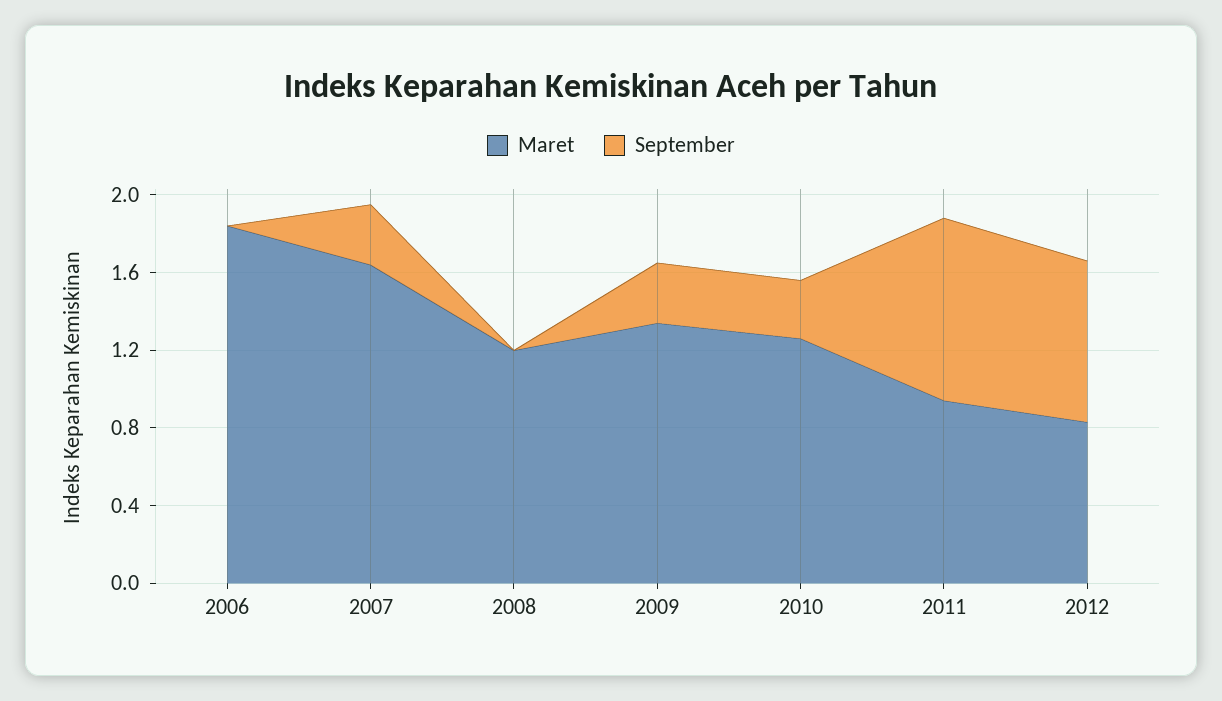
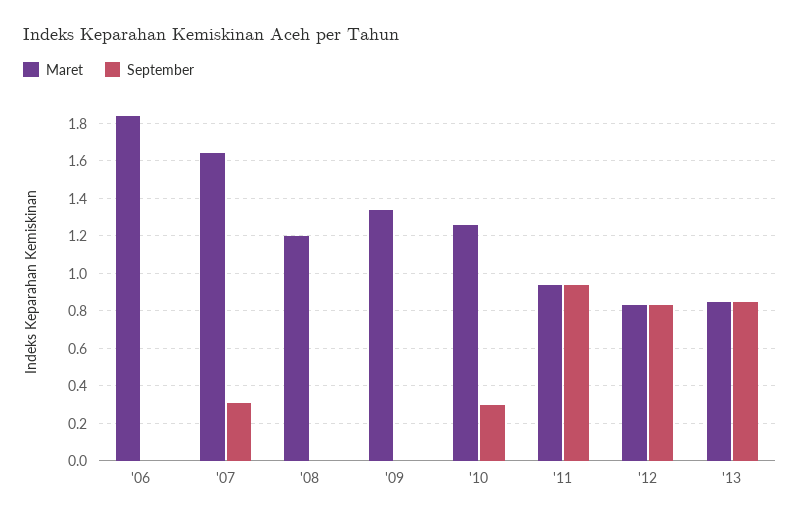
September, 2009: 0.3 -> 0
Maret, '13: none -> 0.85
September, '13: none -> 0.85

